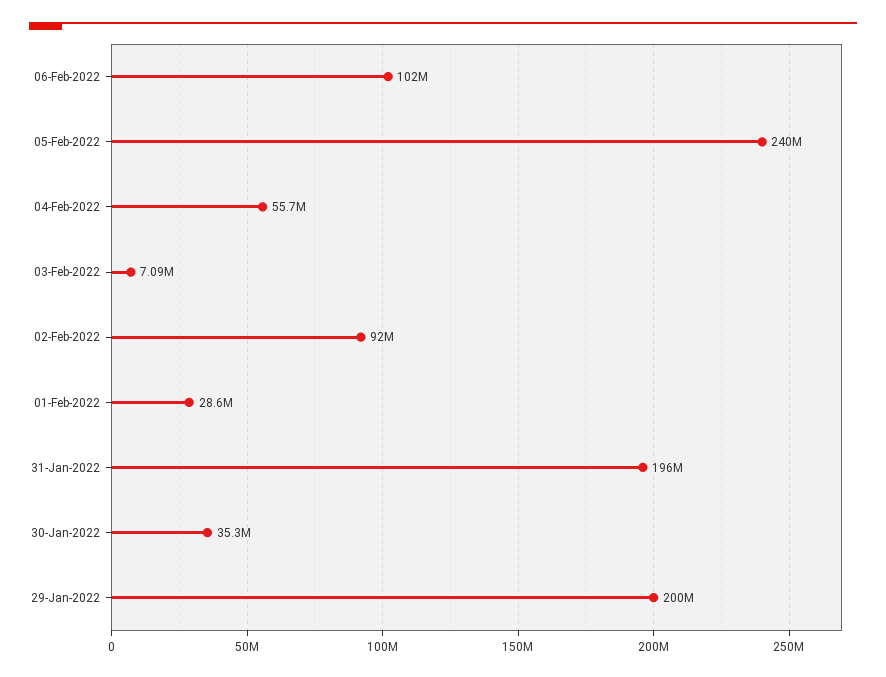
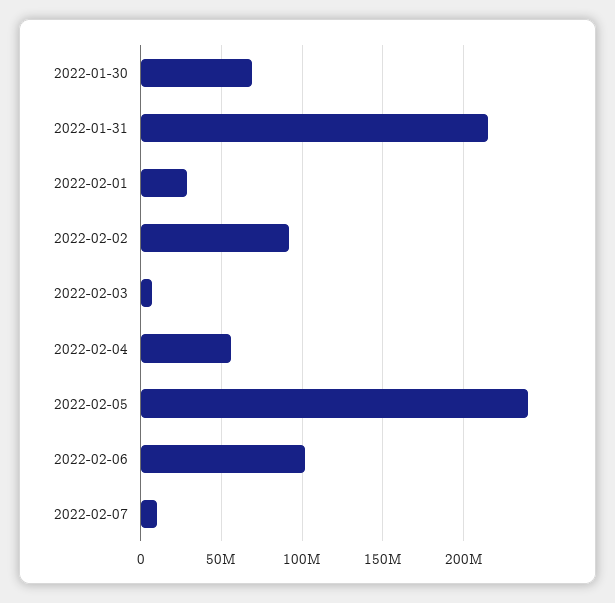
31-Jan-2022: 196000000 -> 215000000
30-Jan-2022: 35300000 -> 70000000
29-Jan-2022: 200000000 -> none
2022-02-07: none -> 10000000

